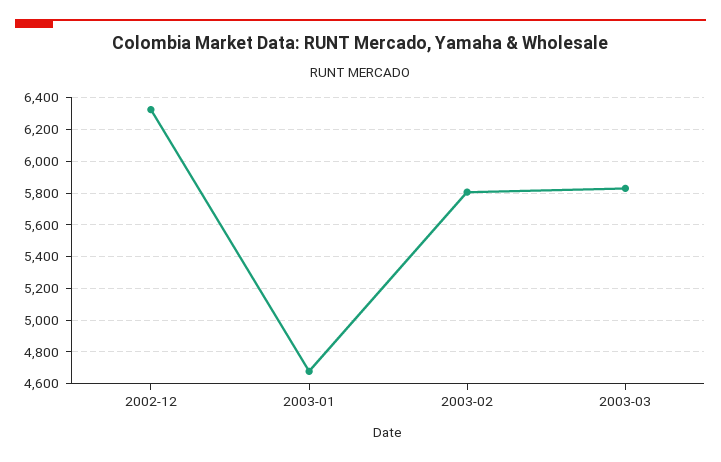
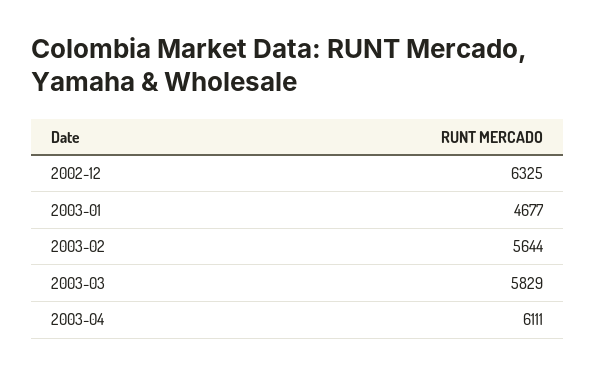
2003-02: 5800 -> 5644
2003-04: none -> 6111

